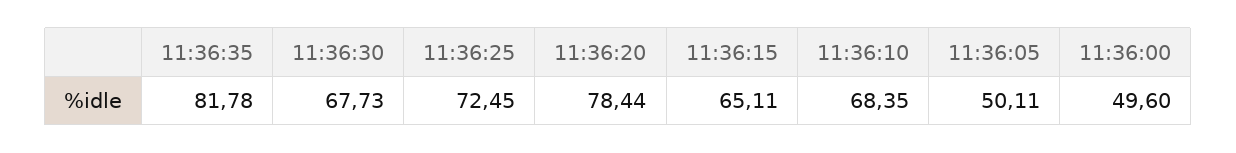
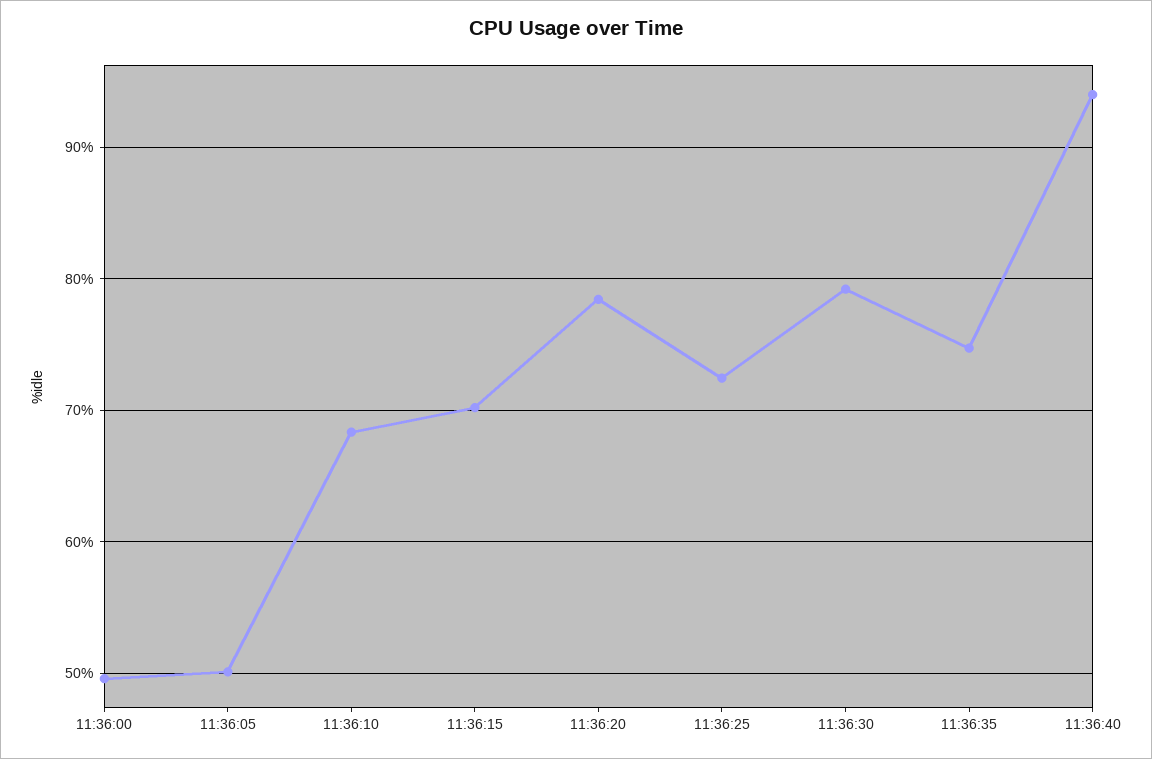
11:36:35: 81.78 -> 75
11:36:30: 67.73 -> 79
11:36:15: 65.11 -> 70
11:36:40: none -> 94

